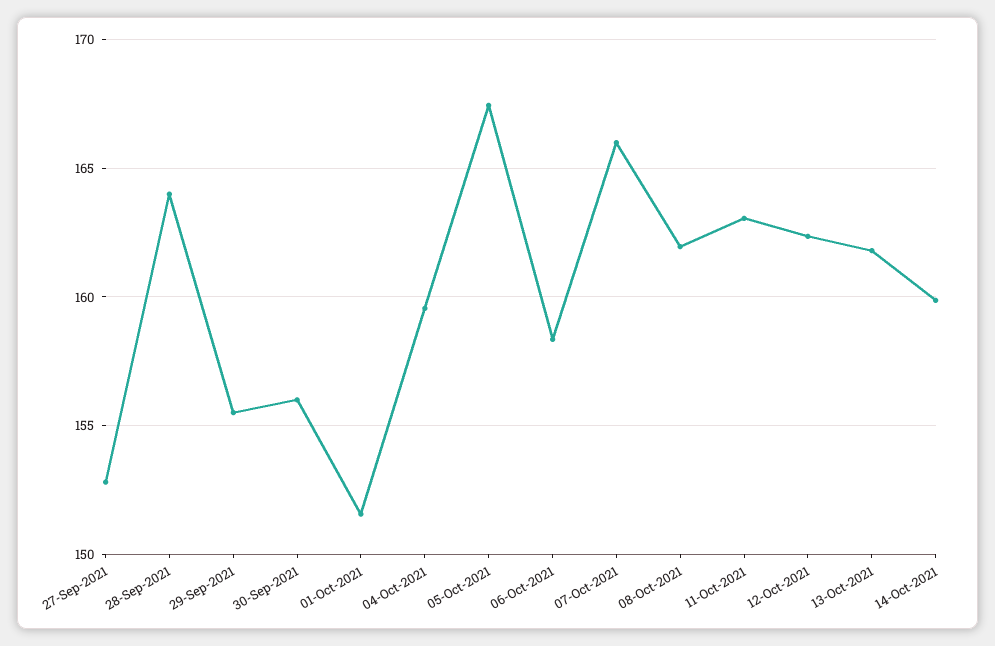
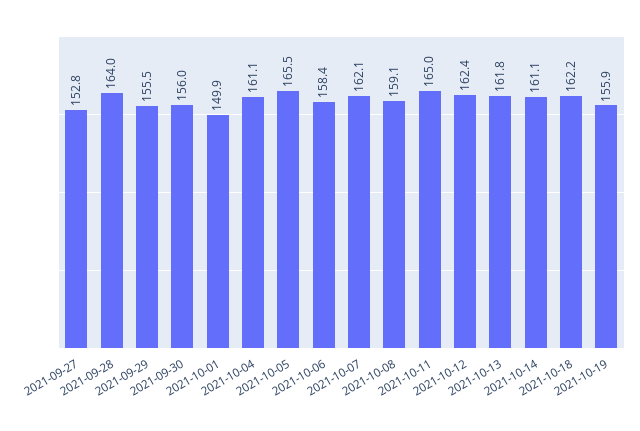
01-Oct-2021: 151.5 -> 149.9
04-Oct-2021: 159.5 -> 161.1
05-Oct-2021: 167.5 -> 165.5
07-Oct-2021: 166 -> 162.1
08-Oct-2021: 162 -> 159.1
11-Oct-2021: 163 -> 165
14-Oct-2021: 160 -> 161.1
2021-10-18: none -> 162.2
2021-10-19: none -> 155.9

